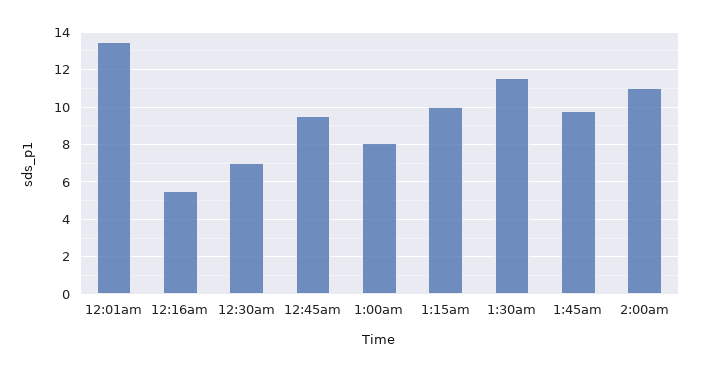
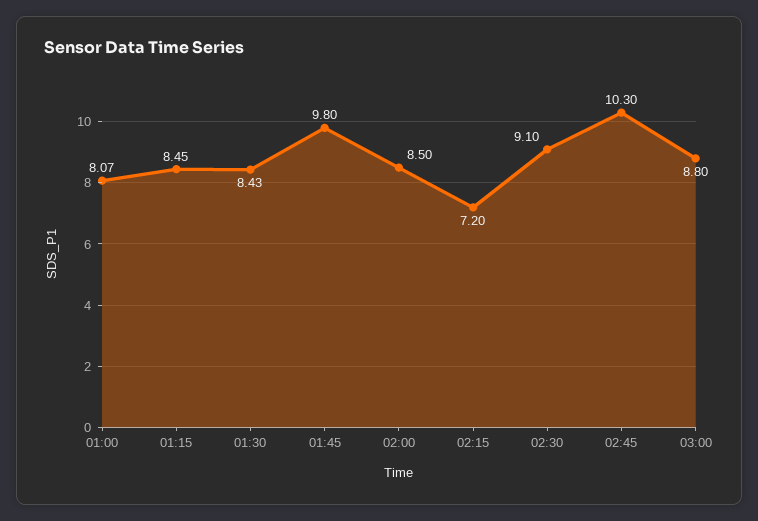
12:01am: 13.5 -> none
12:16am: 5.5 -> none
12:30am: 7 -> none
12:45am: 9.5 -> none
1:15am: 10 -> 8.45
1:30am: 11.5 -> 8.43
2:00am: 11 -> 8.5
02:15: none -> 7.2
02:30: none -> 9.1
02:45: none -> 10.3
03:00: none -> 8.8

